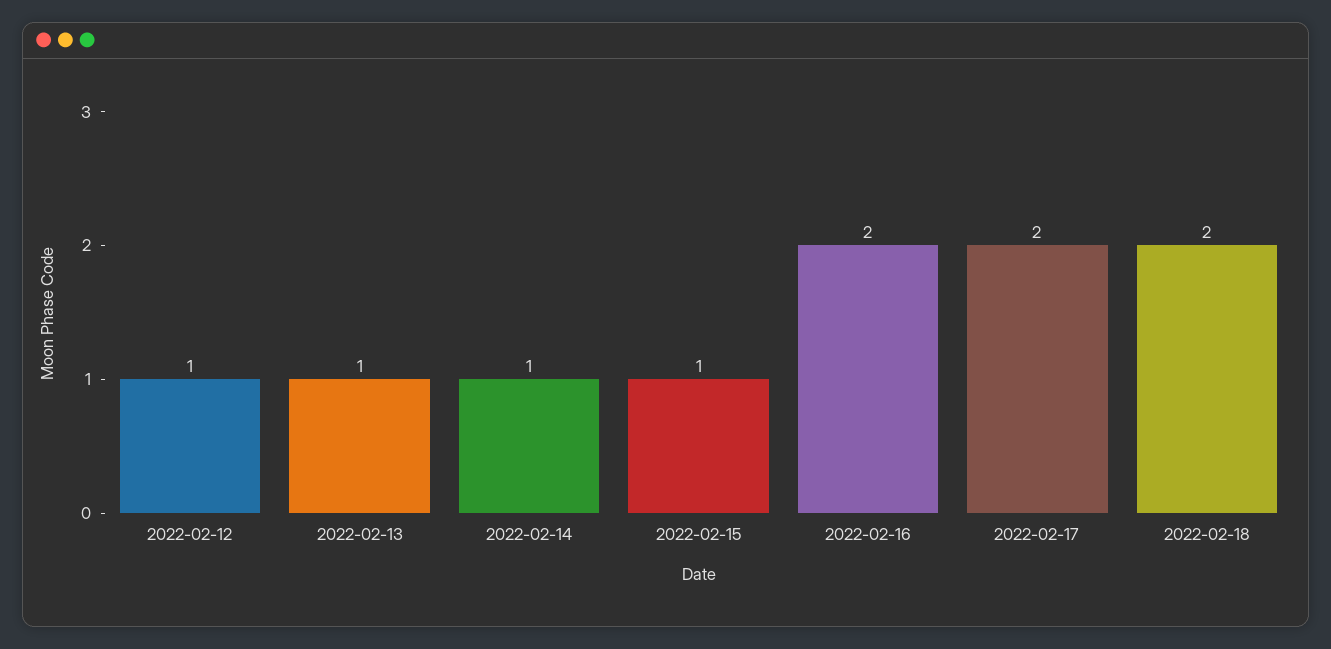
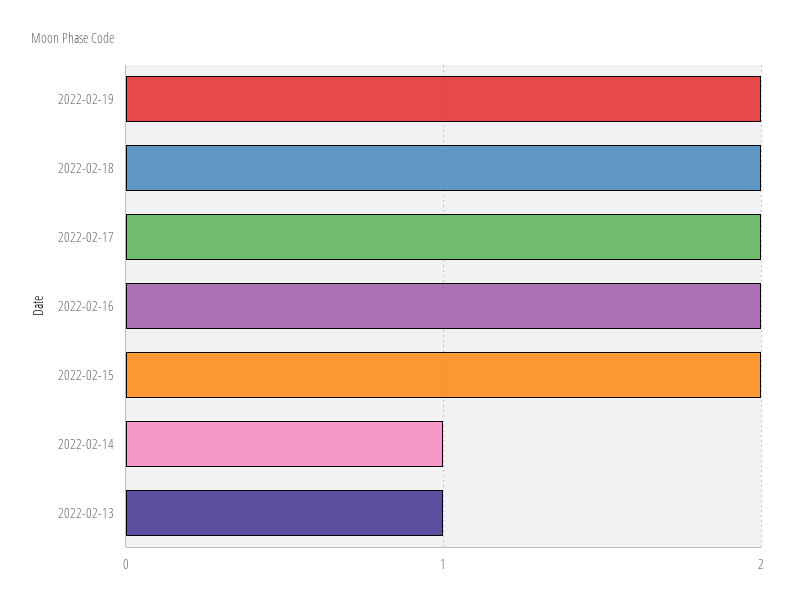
2022-02-12: 1 -> none
2022-02-15: 1 -> 2
2022-02-19: none -> 2

